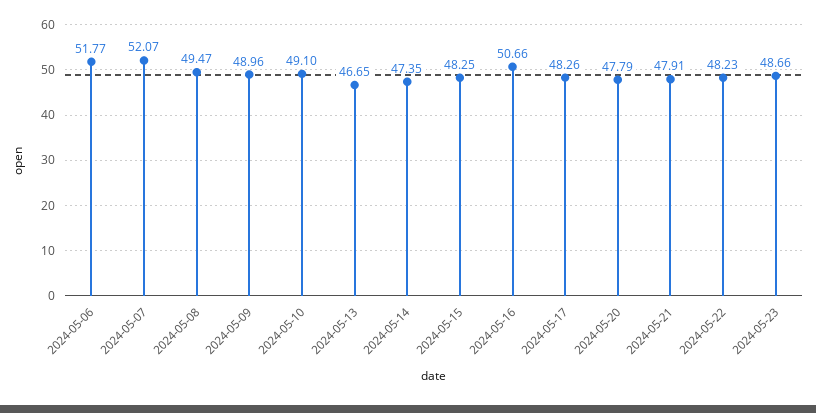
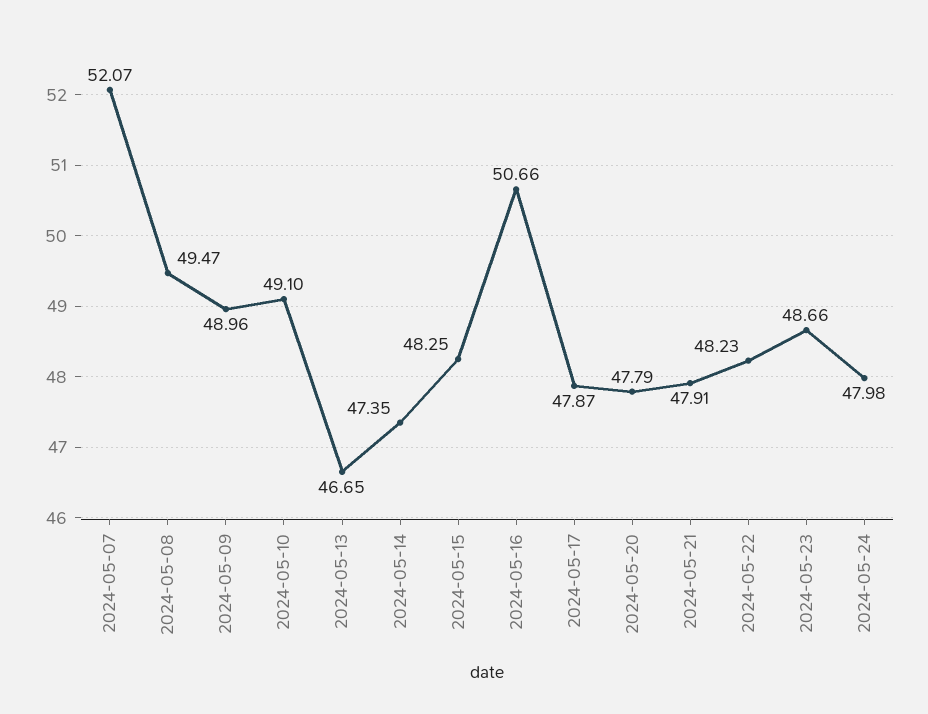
2024-05-06: 51.77 -> none
2024-05-17: 48.26 -> 47.87
2024-05-24: none -> 47.98

